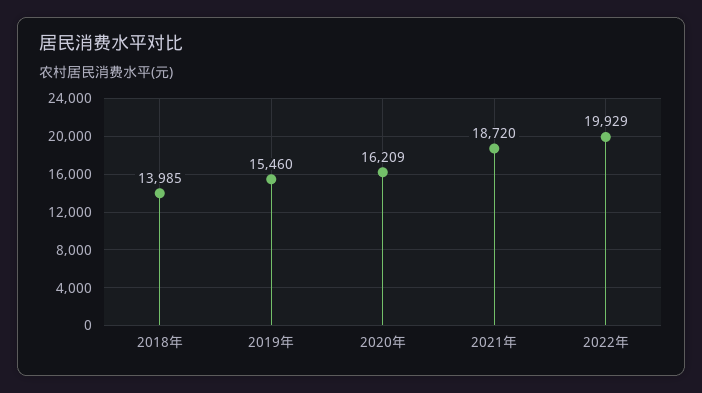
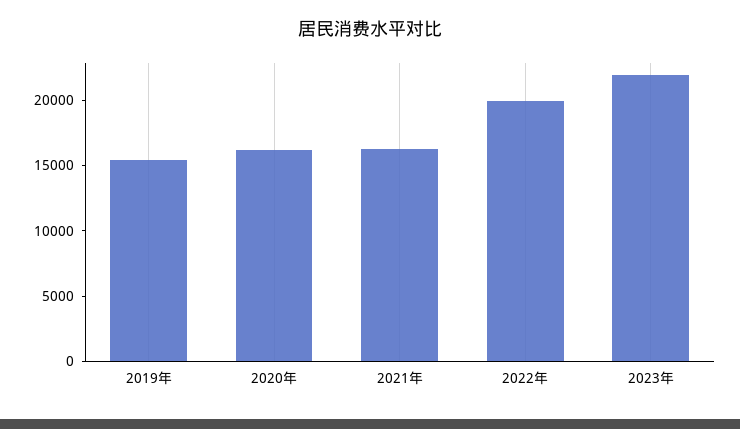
2018年: 13985 -> none
2021年: 18720 -> 16000
2023年: none -> 22000

